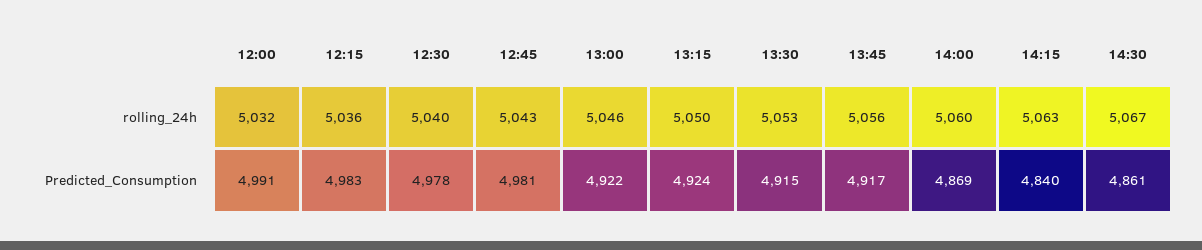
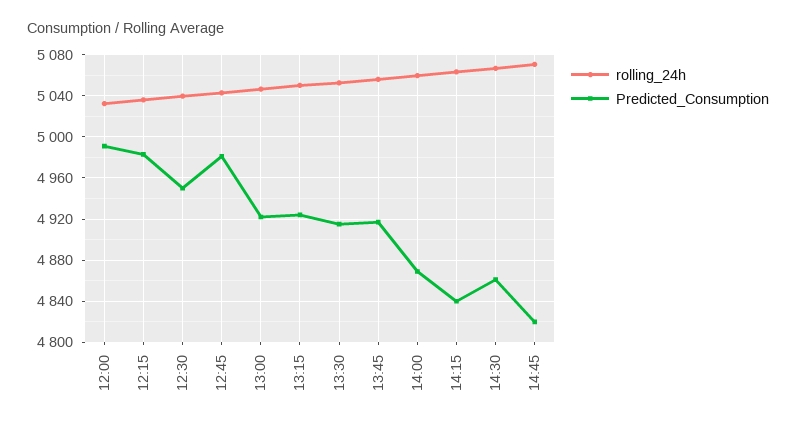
Predicted_Consumption, 12:30: 4978 -> 4950
rolling_24h, 14:45: none -> 5070
Predicted_Consumption, 14:45: none -> 4820

